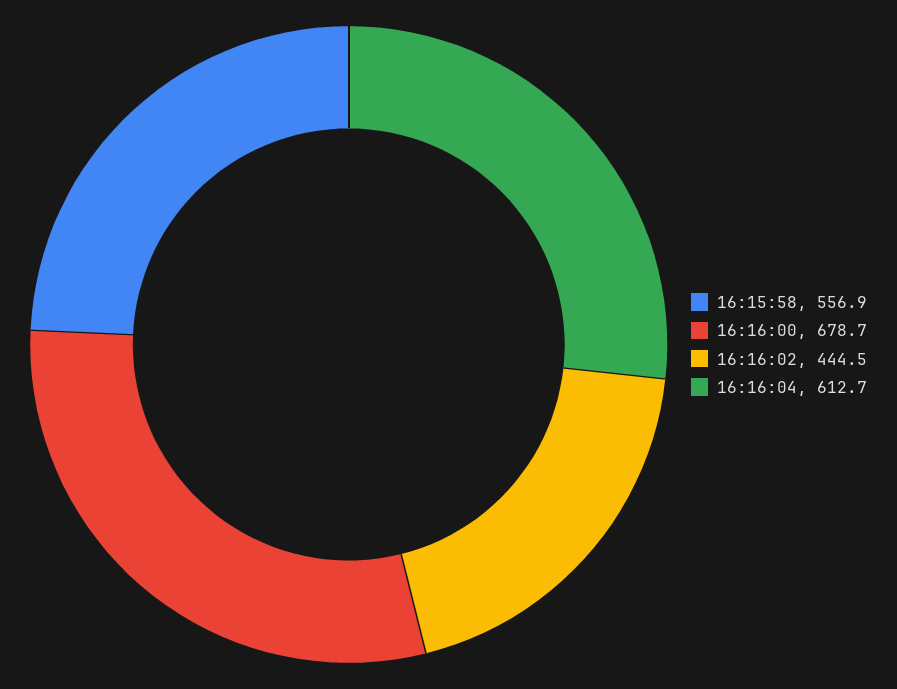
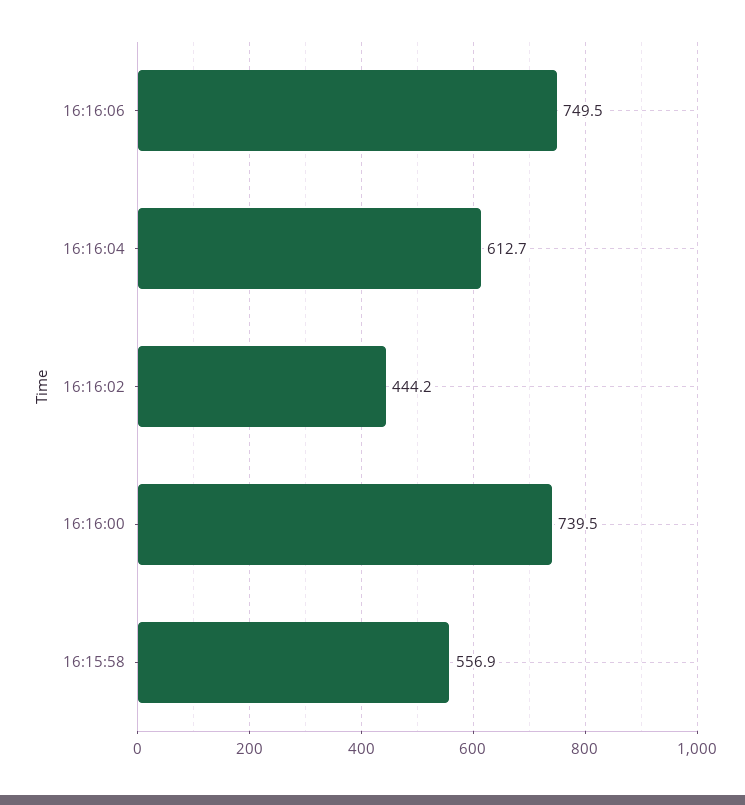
16:16:00: 678.7 -> 739.5
16:16:02: 444.5 -> 444.2
16:16:06: none -> 749.5

